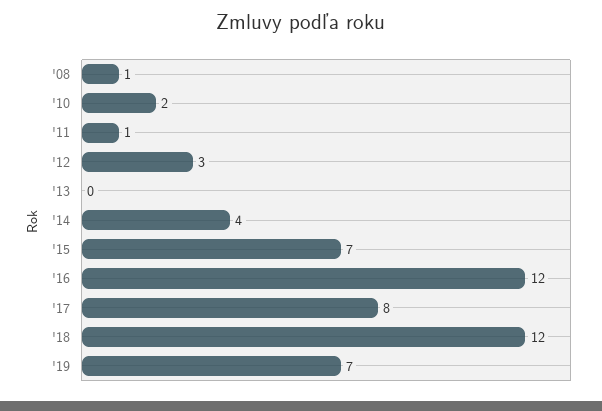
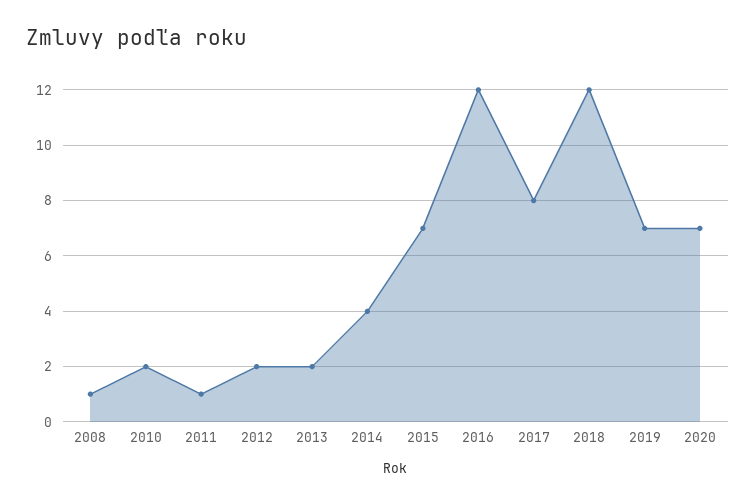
'12: 3 -> 2
'13: 0 -> 2
2020: none -> 7

